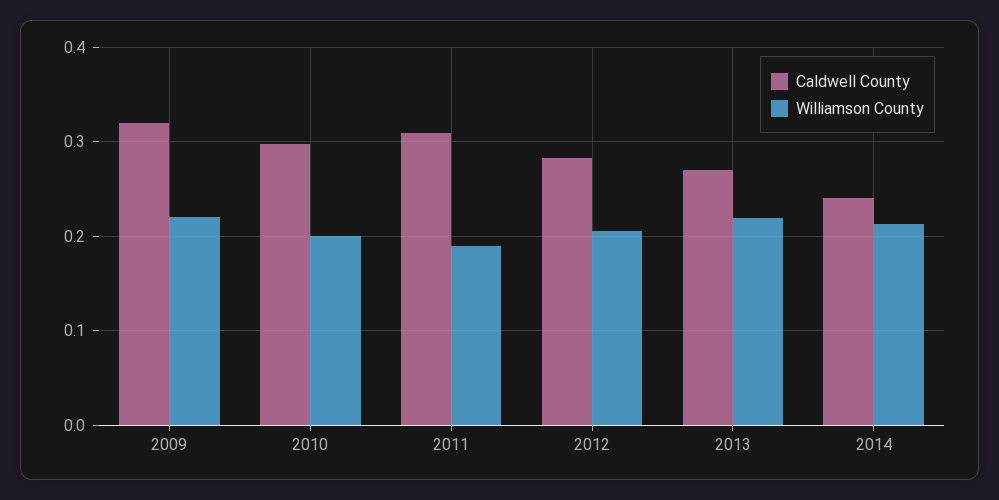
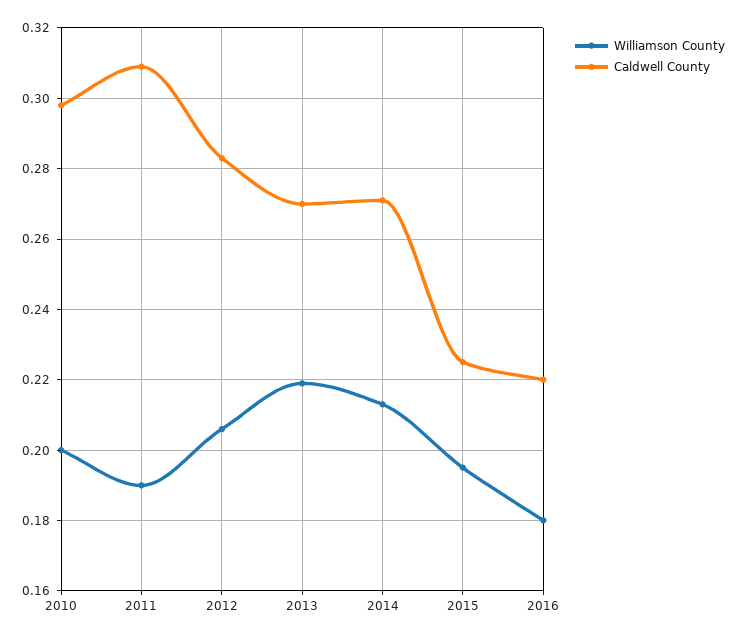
Caldwell County, 2009: 0.32 -> none
Williamson County, 2009: 0.22 -> none
Caldwell County, 2014: 0.24 -> 0.27
Williamson County, 2015: none -> 0.195
Caldwell County, 2015: none -> 0.225
Williamson County, 2016: none -> 0.18
Caldwell County, 2016: none -> 0.22

